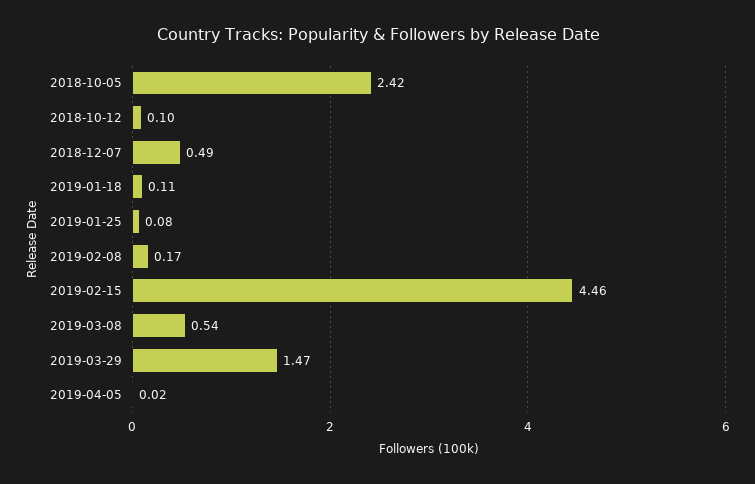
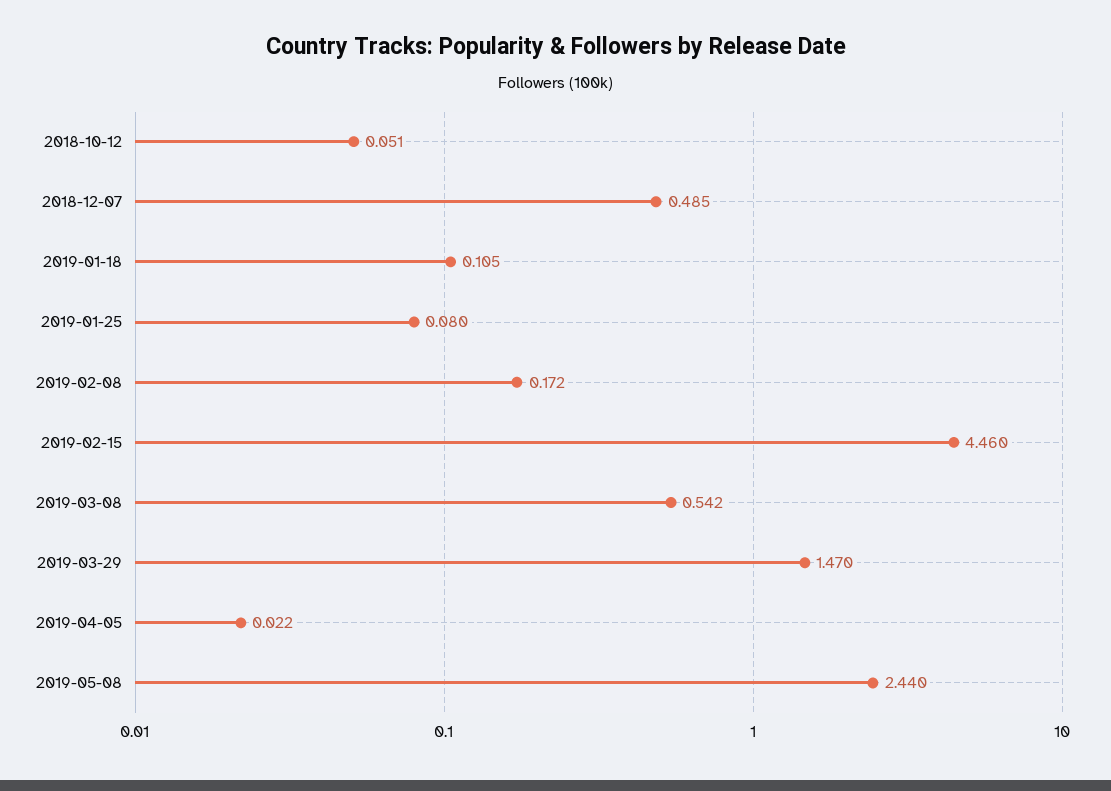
2018-10-05: 2.42 -> none
2018-10-12: 0.1 -> 0.051
2019-05-08: none -> 2.44

